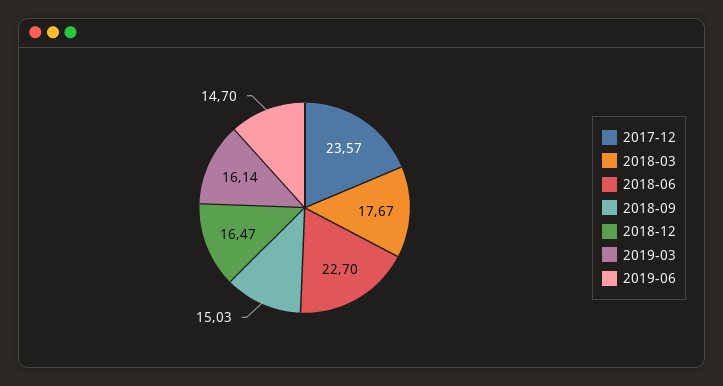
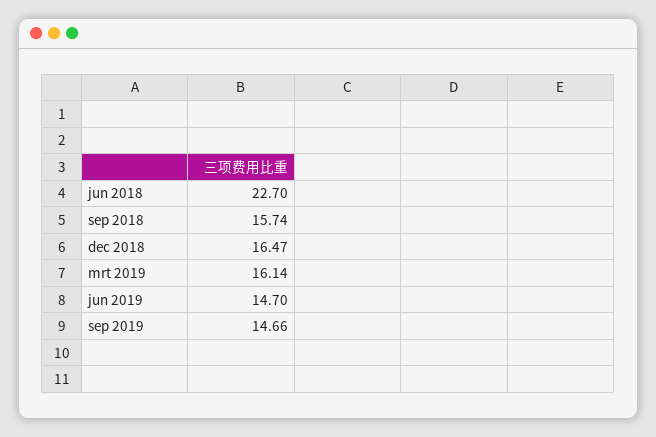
2017-12: 23.57 -> none
2018-03: 17.67 -> none
2018-09: 15.03 -> 15.74
sep 2019: none -> 14.66

